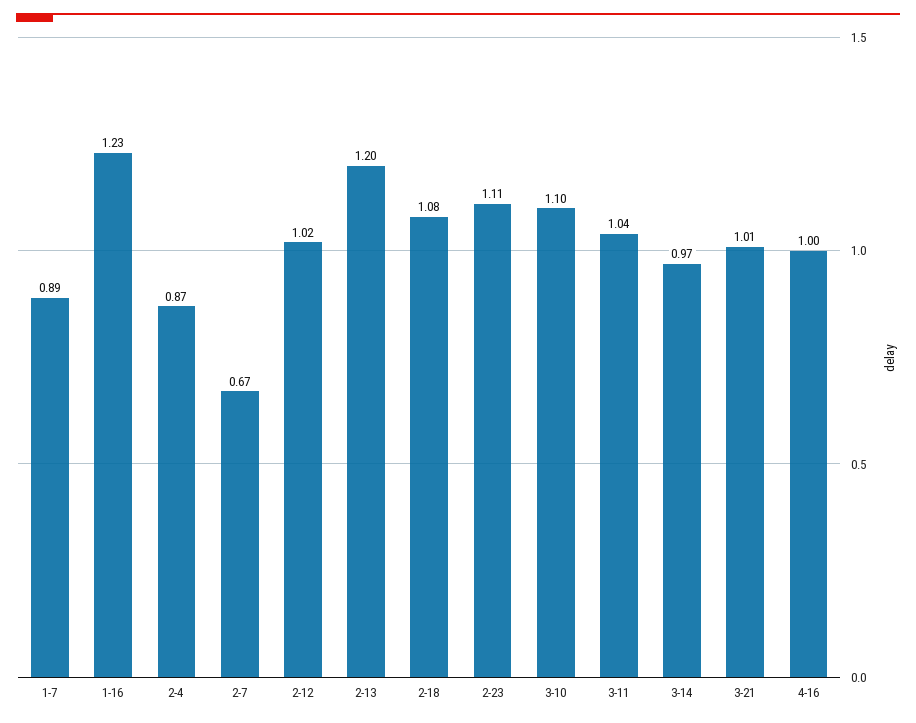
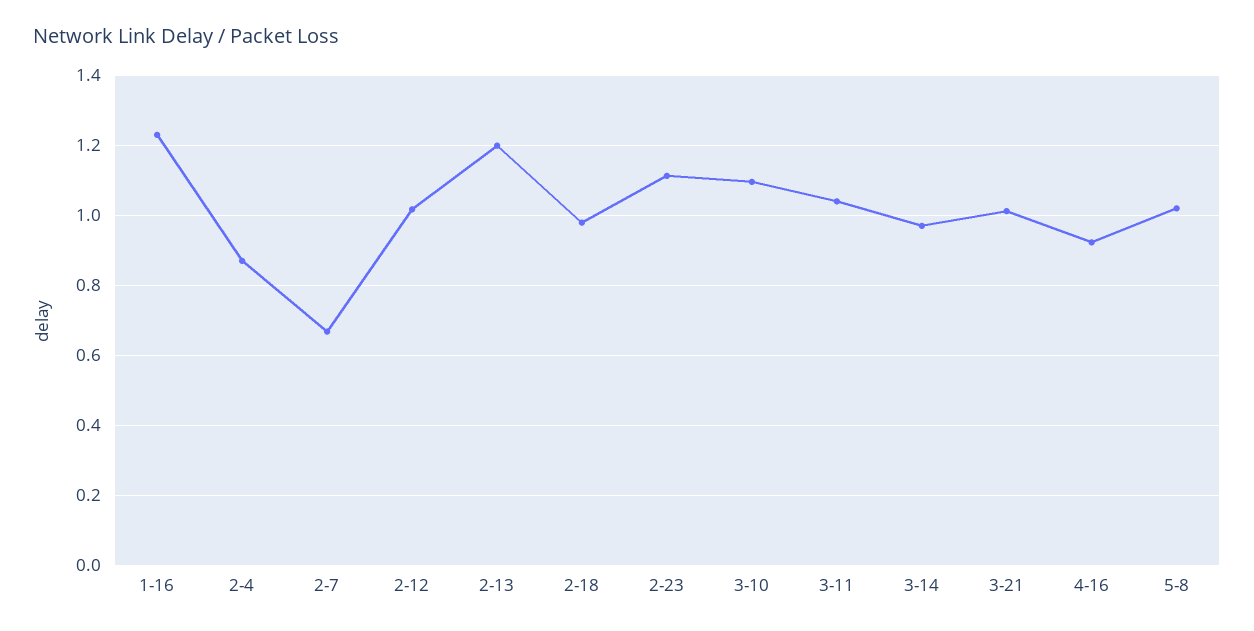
1-7: 0.89 -> none
2-18: 1.08 -> 0.98
4-16: 1 -> 0.92
5-8: none -> 1.02

